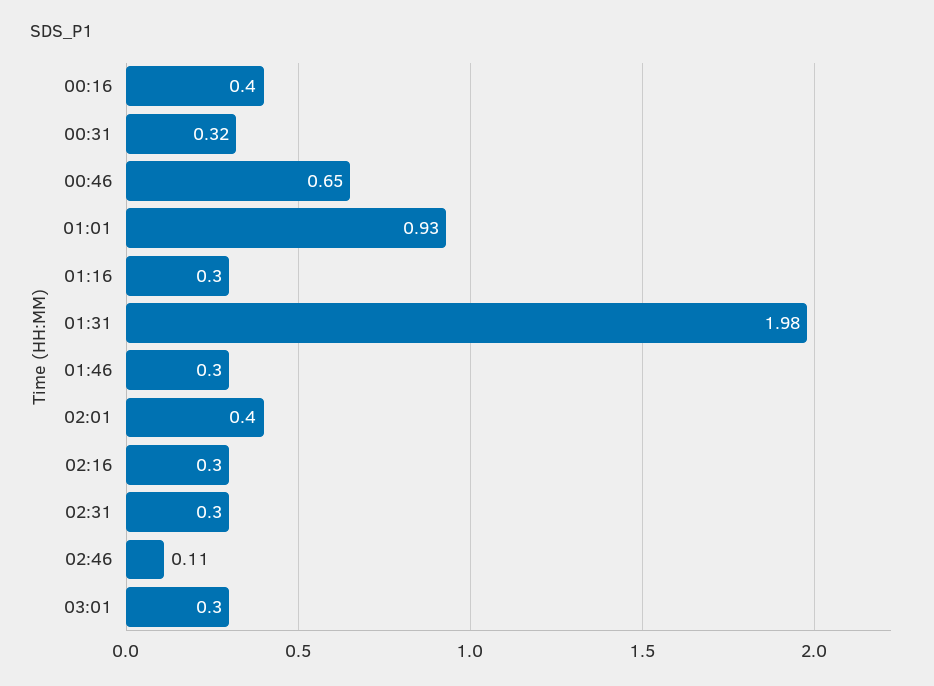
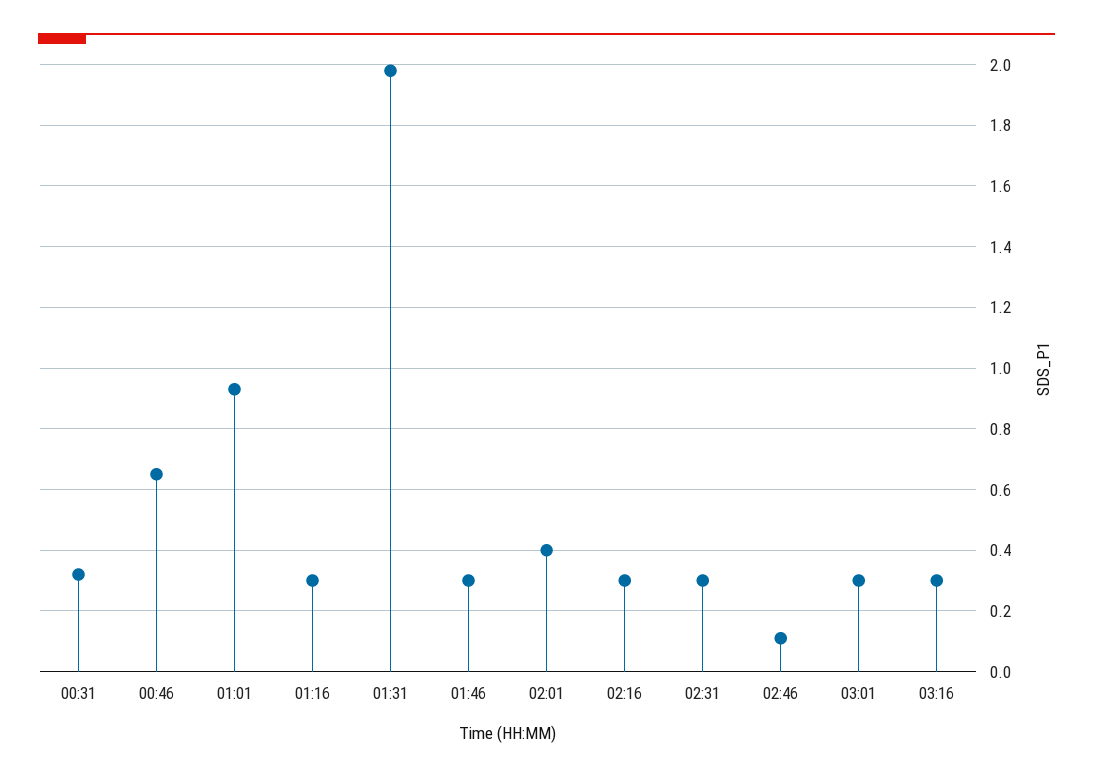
00:16: 0.4 -> none
03:16: none -> 0.3

